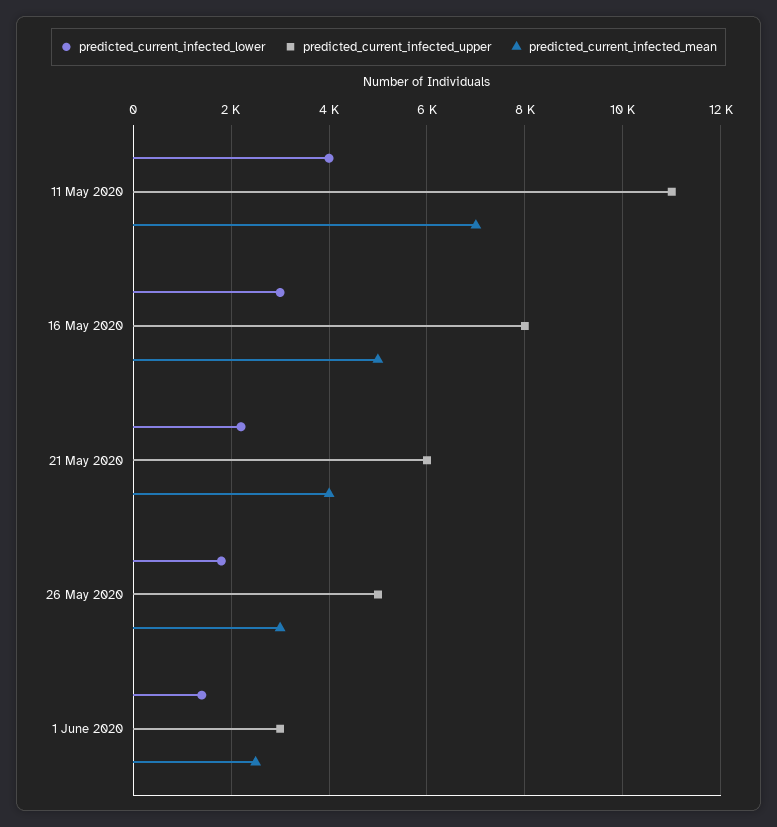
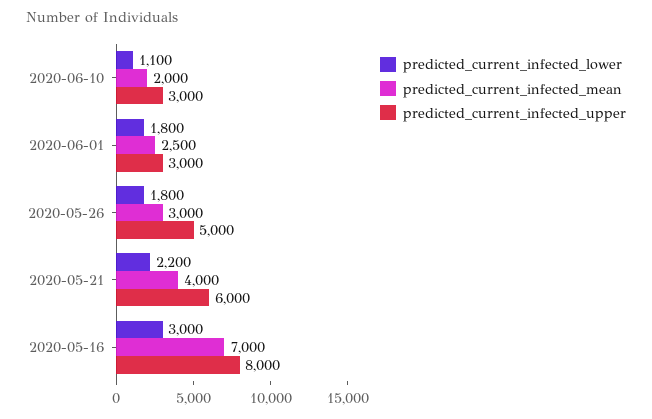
predicted_current_infected_lower, 11 May 2020: 4000 -> none
predicted_current_infected_upper, 11 May 2020: 11000 -> none
predicted_current_infected_mean, 11 May 2020: 7000 -> none
predicted_current_infected_mean, 16 May 2020: 5000 -> 7000
predicted_current_infected_lower, 1 June 2020: 1400 -> 1800
predicted_current_infected_lower, 2020-06-10: none -> 1100
predicted_current_infected_mean, 2020-06-10: none -> 2000
predicted_current_infected_upper, 2020-06-10: none -> 3000

